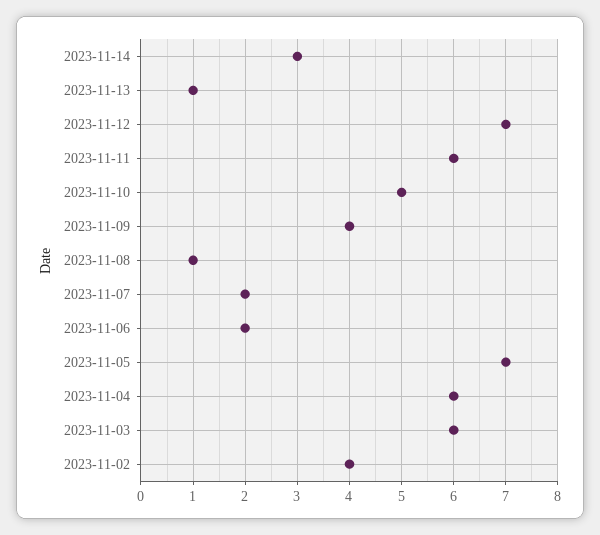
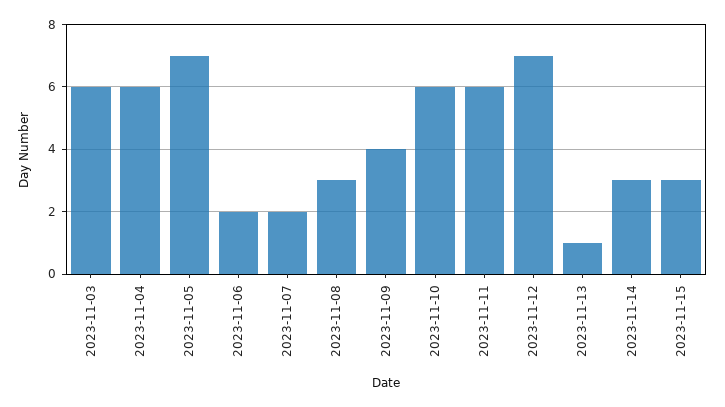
2023-11-10: 5 -> 6
2023-11-08: 1 -> 3
2023-11-02: 4 -> none
2023-11-15: none -> 3

